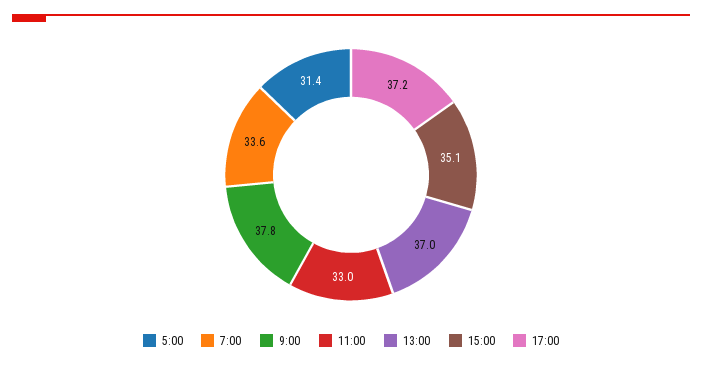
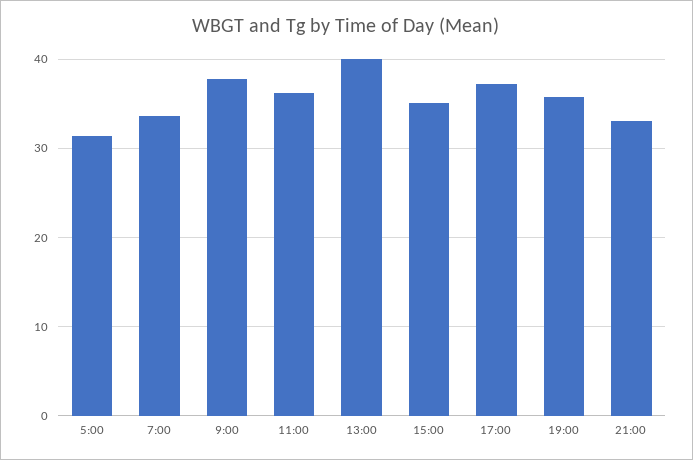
11:00: 33 -> 36
13:00: 37 -> 40
19:00: none -> 36
21:00: none -> 33

